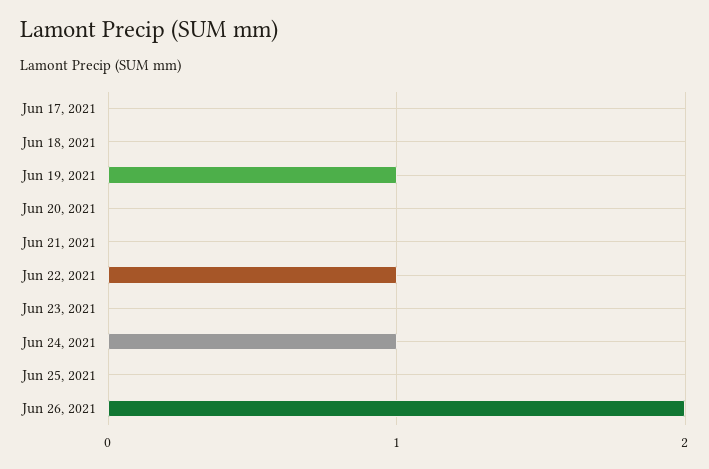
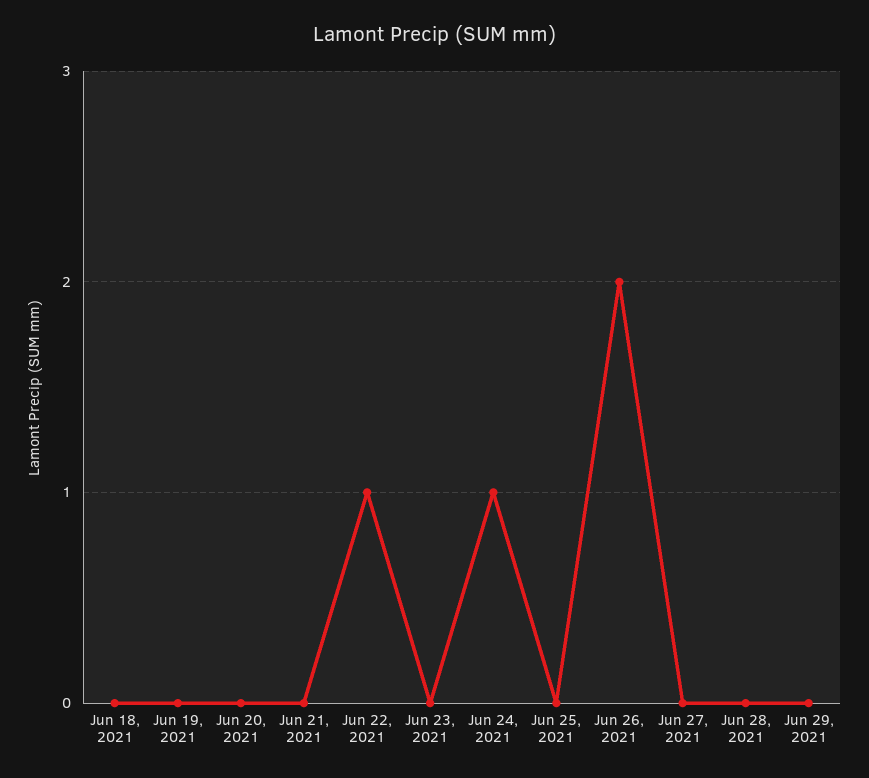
Jun 17, 2021: 0 -> none
Jun 19, 2021: 1 -> 0
Jun 27, 2021: none -> 0
Jun 28, 2021: none -> 0
Jun 29, 2021: none -> 0

